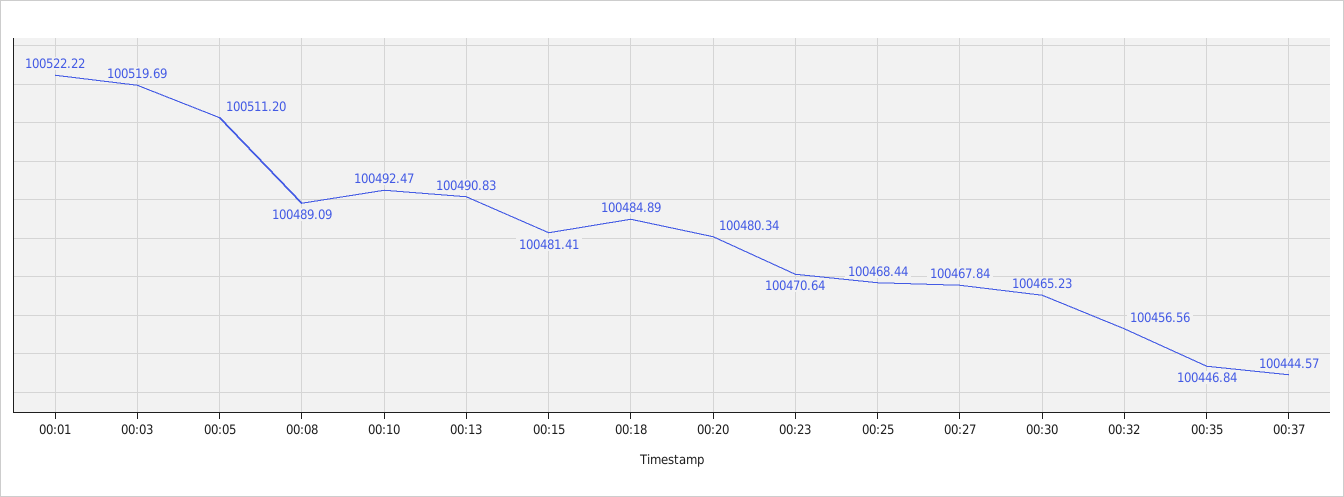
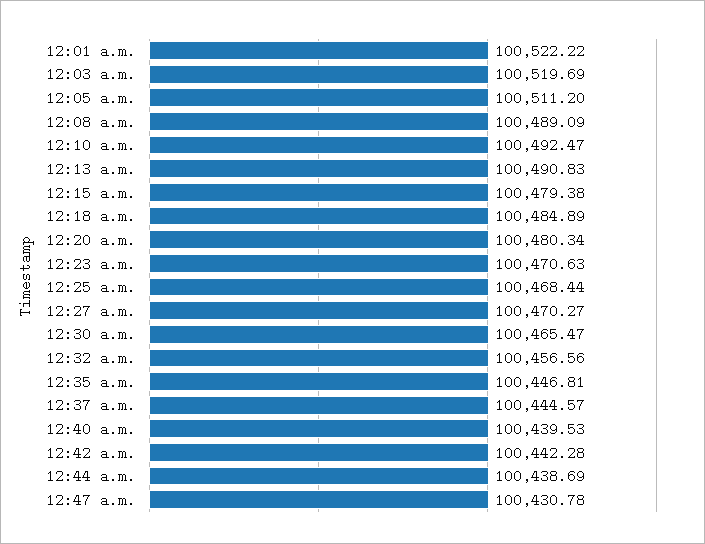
00:15: 100481.41 -> 100479.38
00:23: 100470.64 -> 100470.63
00:27: 100467.84 -> 100470.27
00:30: 100465.23 -> 100465.47
00:35: 100446.84 -> 100446.81
12:40 a.m.: none -> 100439.53
12:42 a.m.: none -> 100442.28
12:44 a.m.: none -> 100438.69
12:47 a.m.: none -> 100430.78

